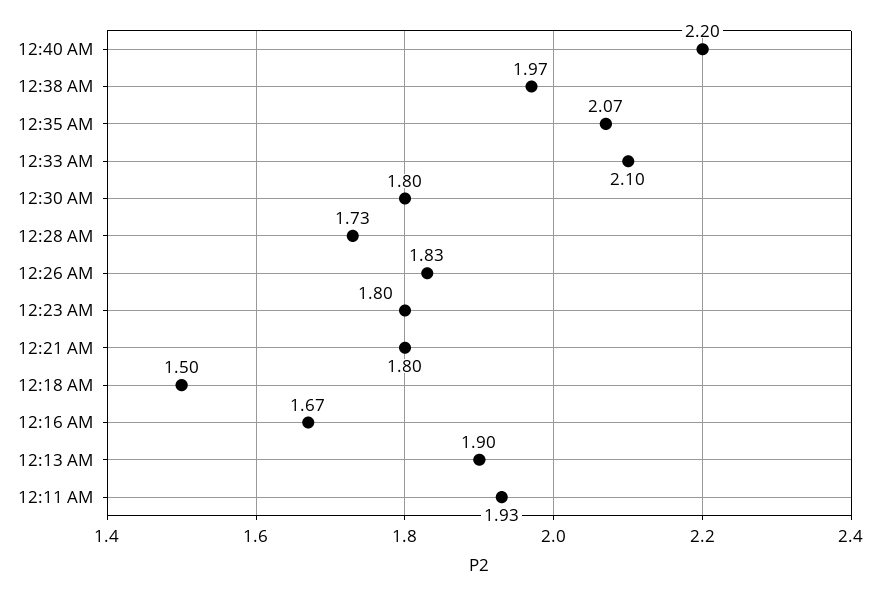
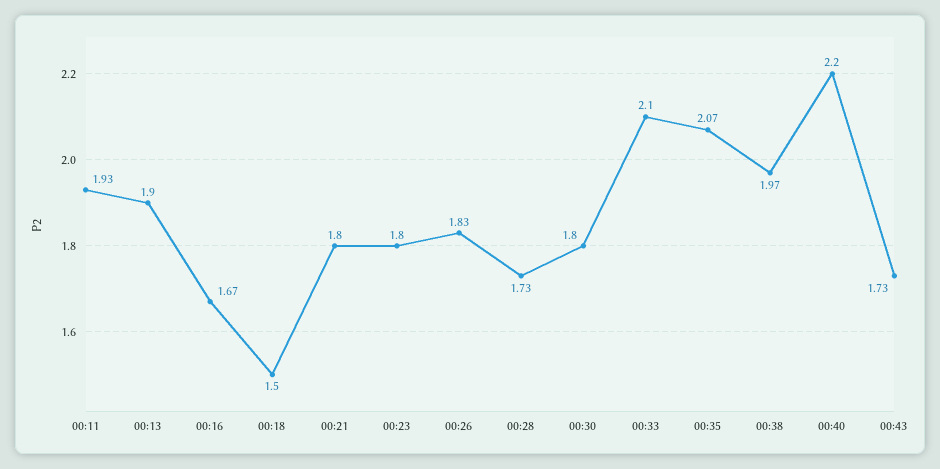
00:43: none -> 1.73

